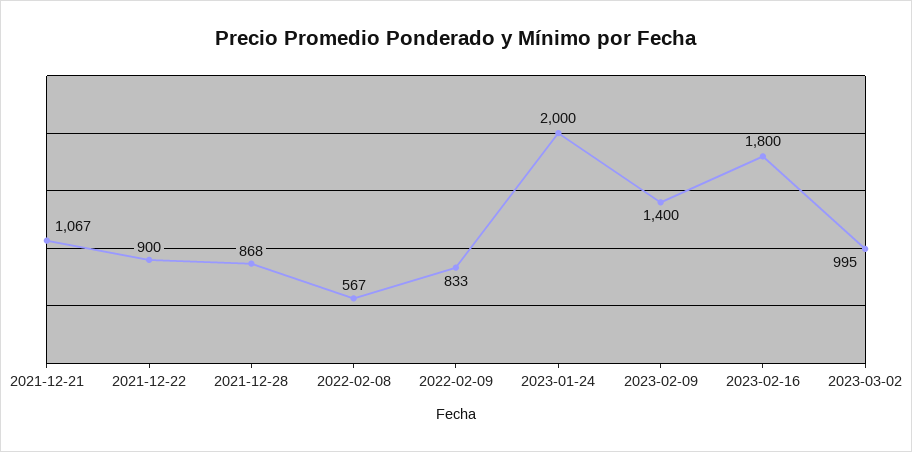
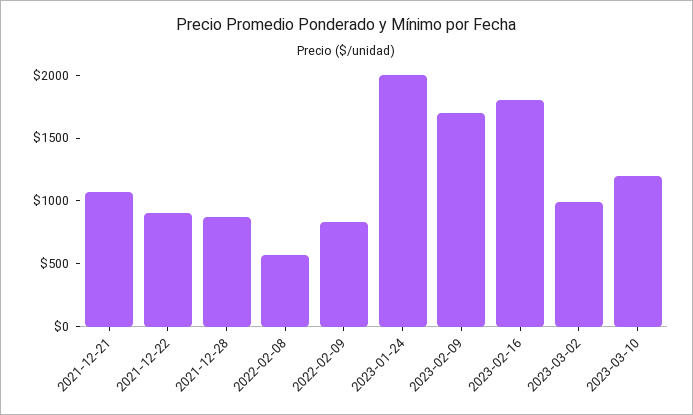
2023-02-09: 1400 -> 1700
2023-03-10: none -> 1200

